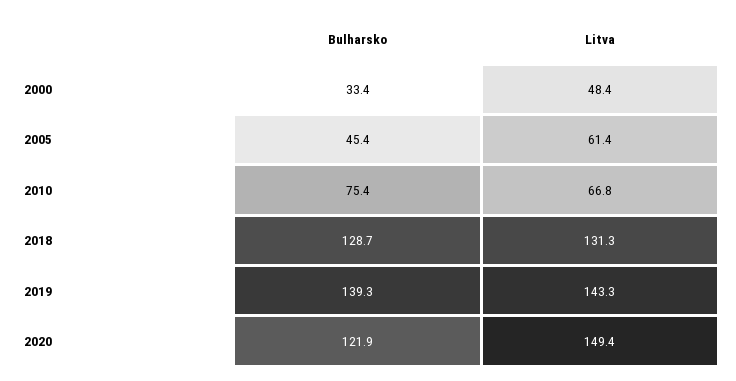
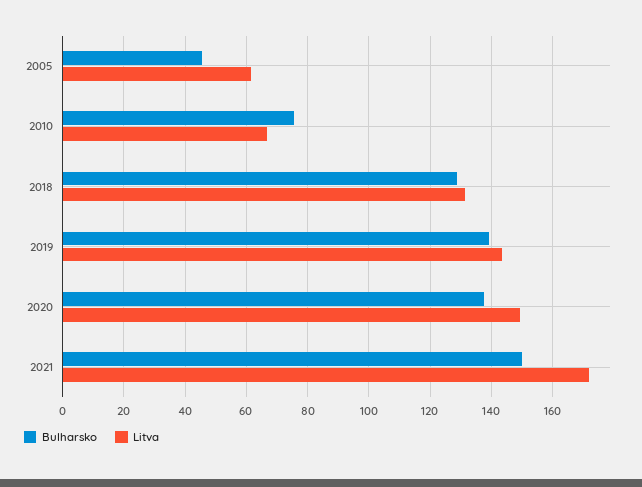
Bulharsko, 2000: 33.4 -> none
Litva, 2000: 48.4 -> none
Bulharsko, 2020: 121.9 -> 138
Bulharsko, 2021: none -> 150
Litva, 2021: none -> 172

